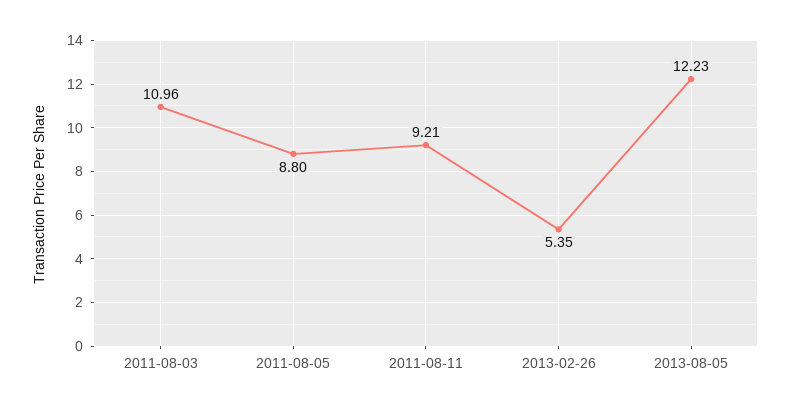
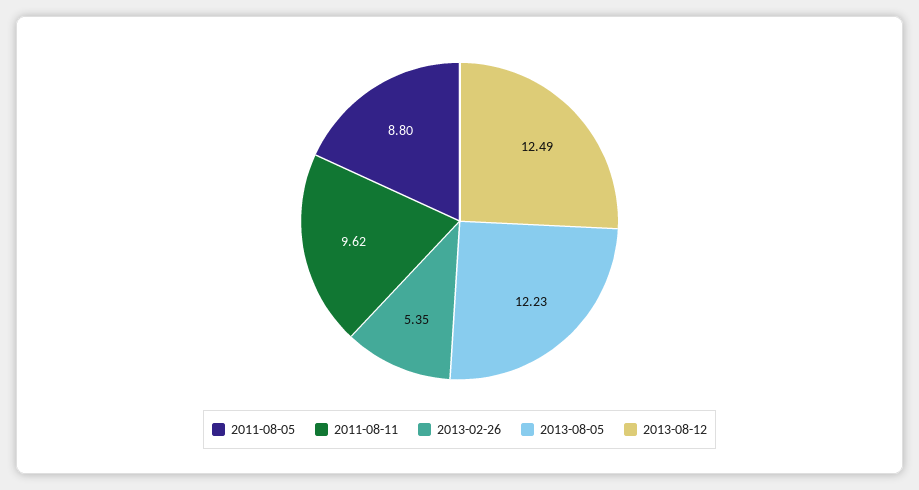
2011-08-03: 10.96 -> none
2011-08-11: 9.21 -> 9.62
2013-08-12: none -> 12.49

